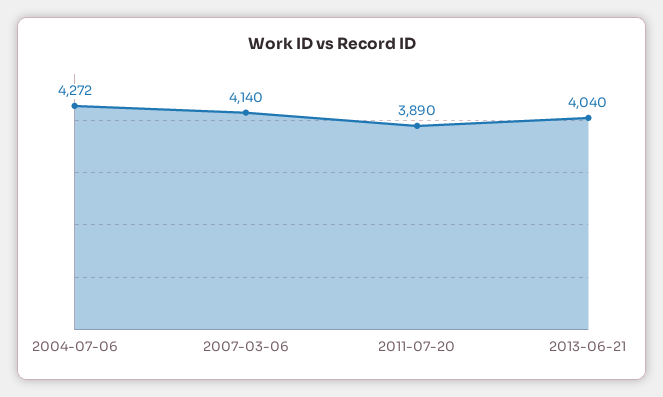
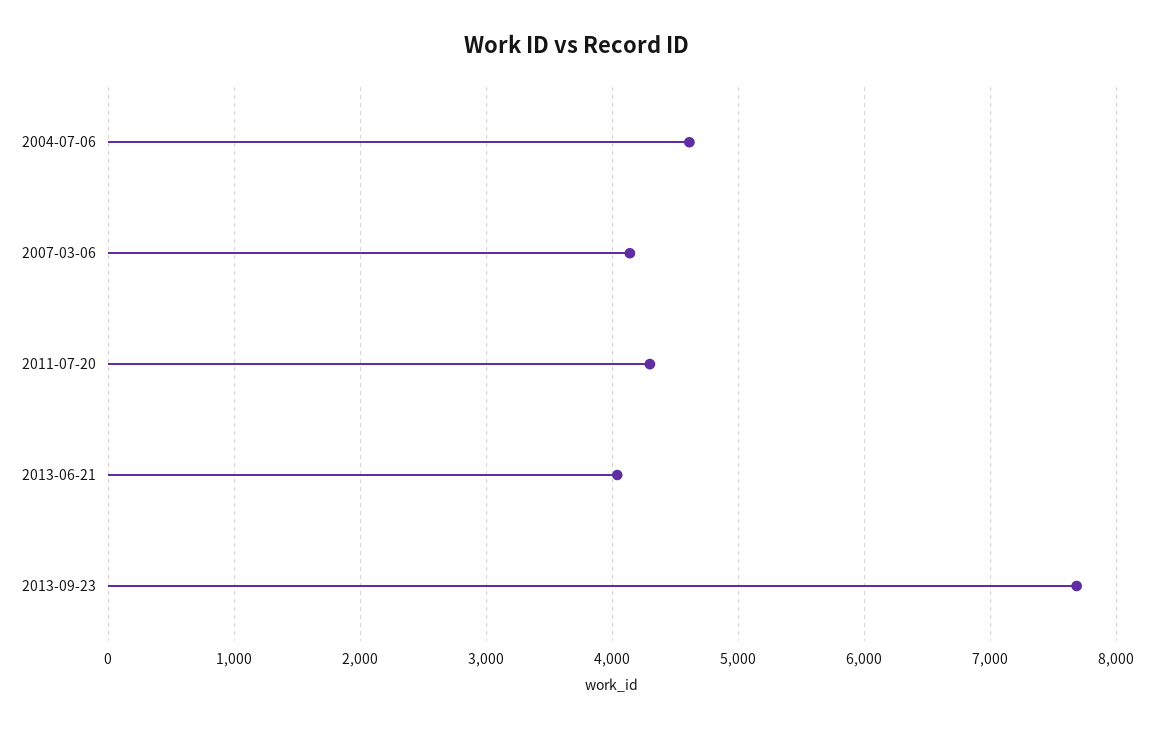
2004-07-06: 4272 -> 4600
2011-07-20: 3890 -> 4300
2013-09-23: none -> 7700

